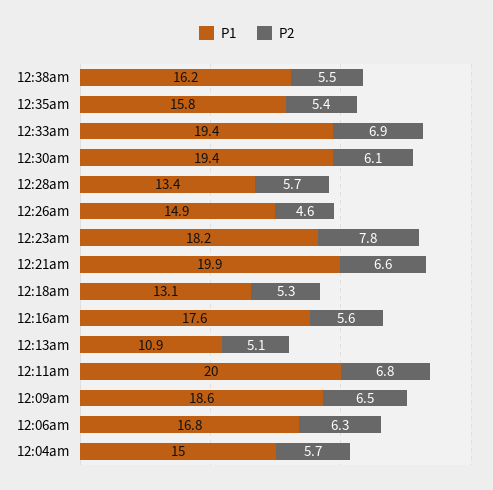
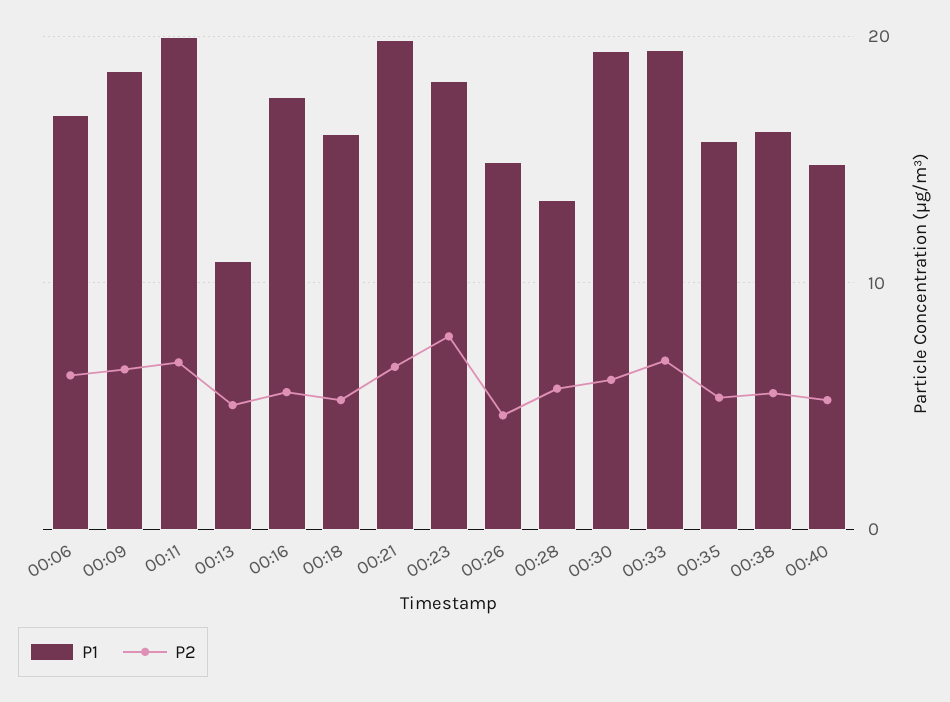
P1, 12:18am: 13.1 -> 16
P1, 12:04am: 15 -> none
P2, 12:04am: 5.7 -> none
P1, 00:40: none -> 15
P2, 00:40: none -> 5

